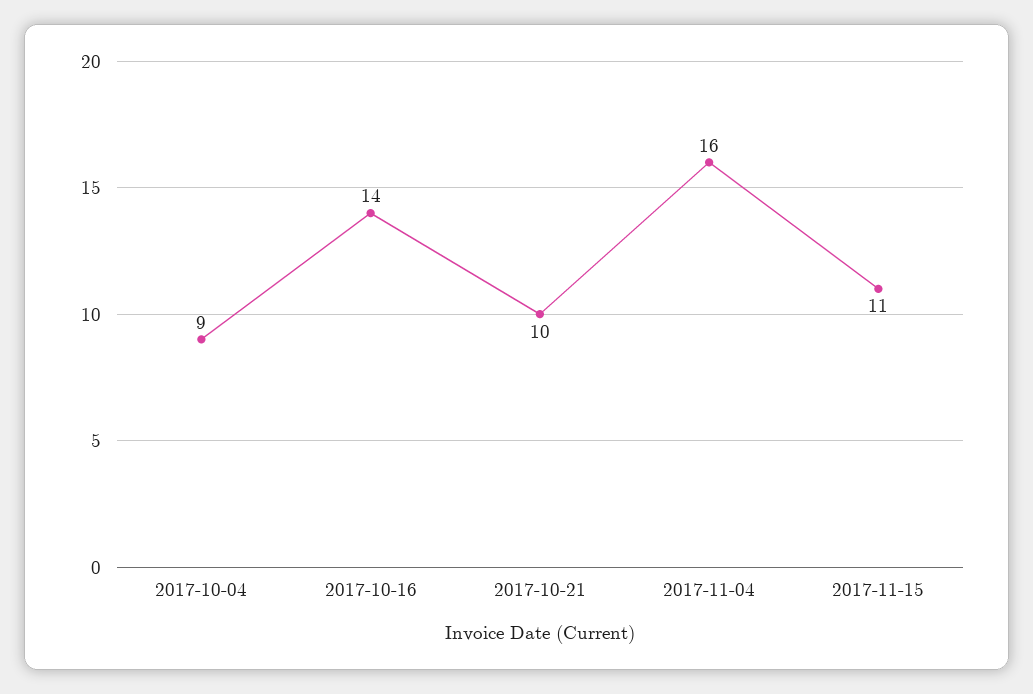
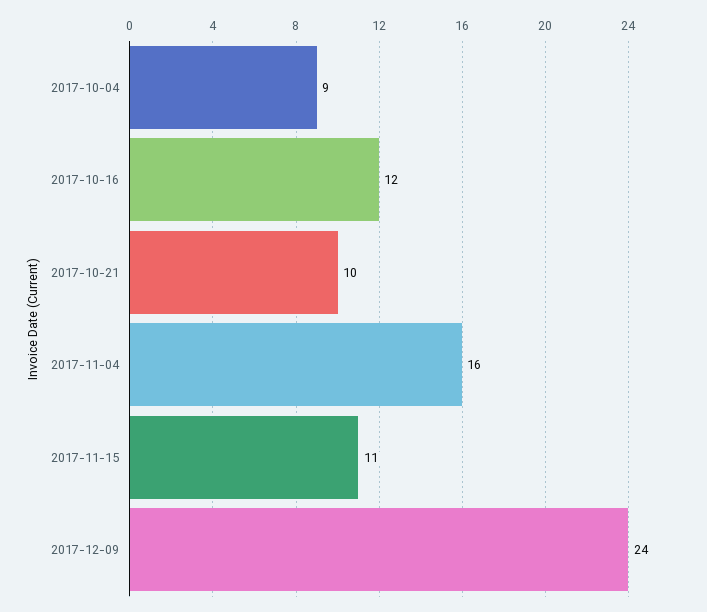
2017-10-16: 14 -> 12
2017-12-09: none -> 24

